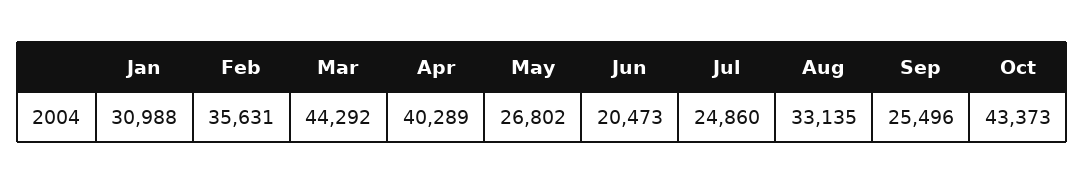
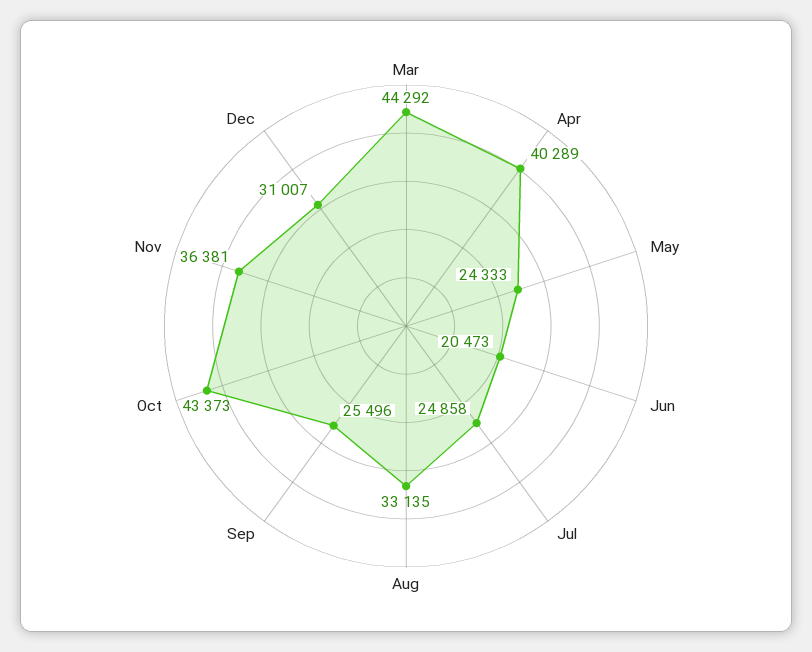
Jan: 30988 -> none
Feb: 35631 -> none
May: 26802 -> 24333
Jul: 24860 -> 24858
Nov: none -> 36381
Dec: none -> 31007

